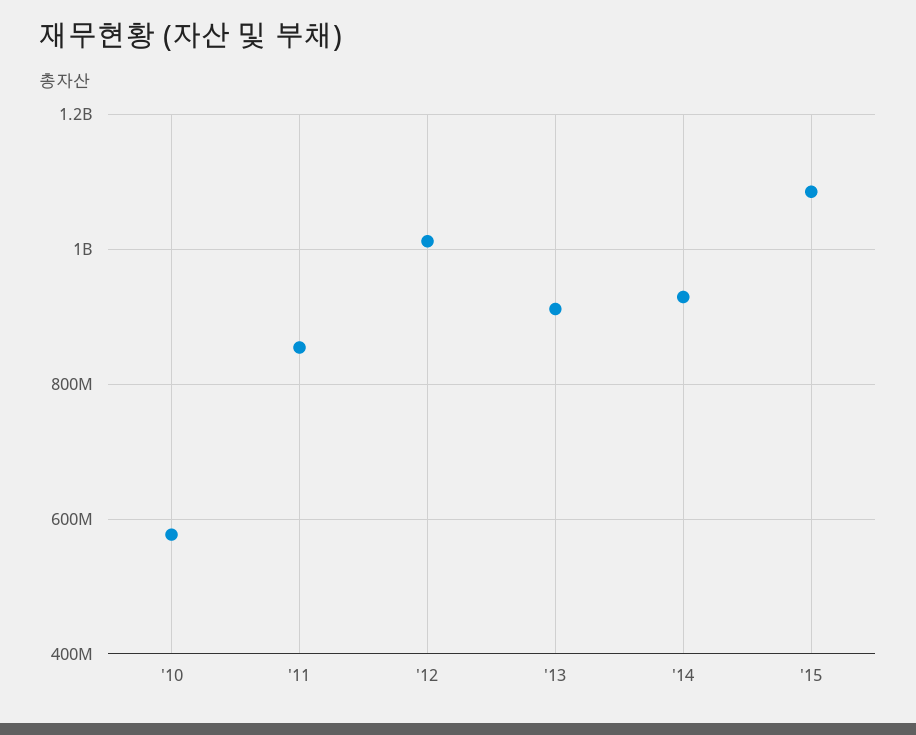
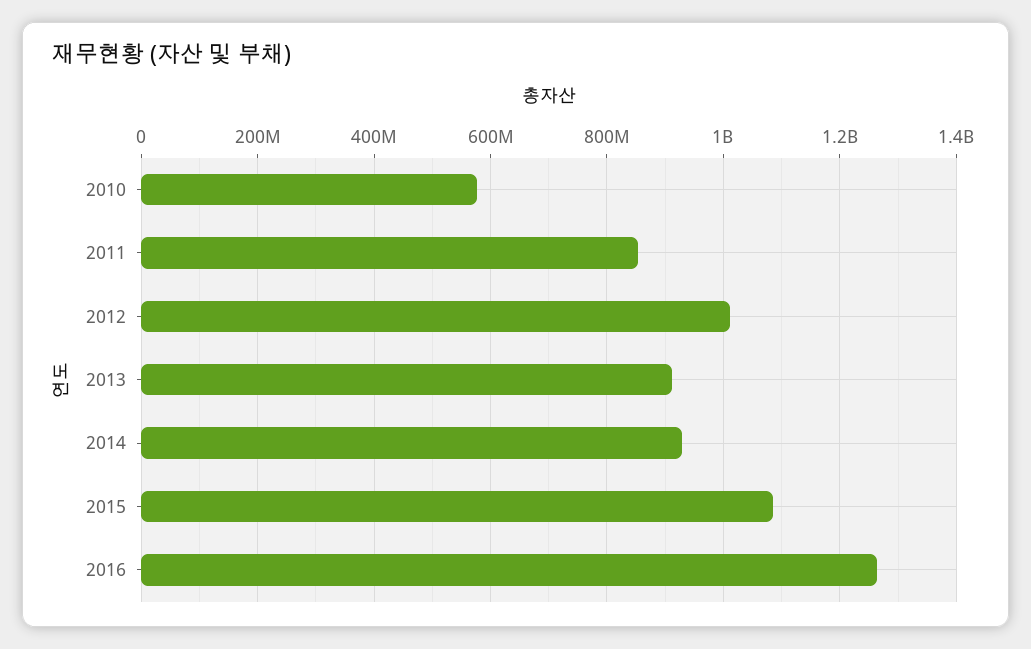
2016: none -> 1260000000

